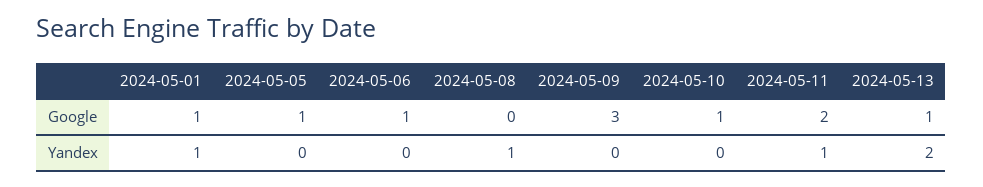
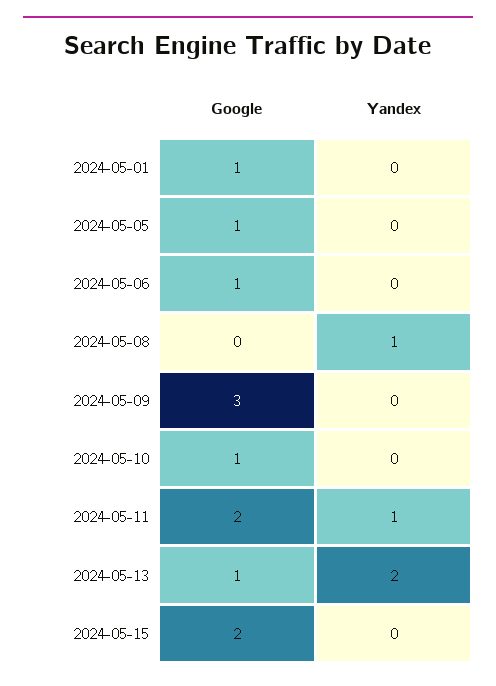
2024-05-01, Yandex: 1 -> 0
2024-05-15, Google: none -> 2
2024-05-15, Yandex: none -> 0

